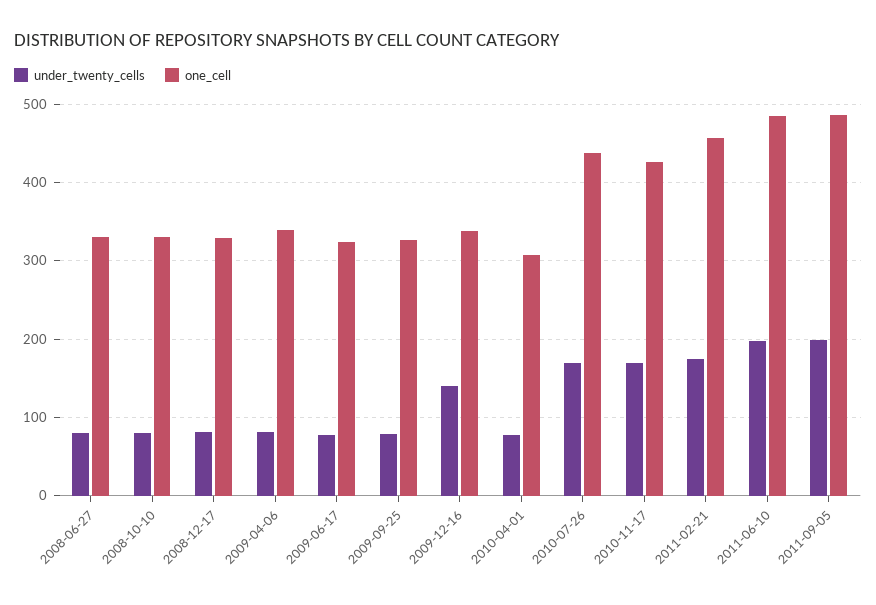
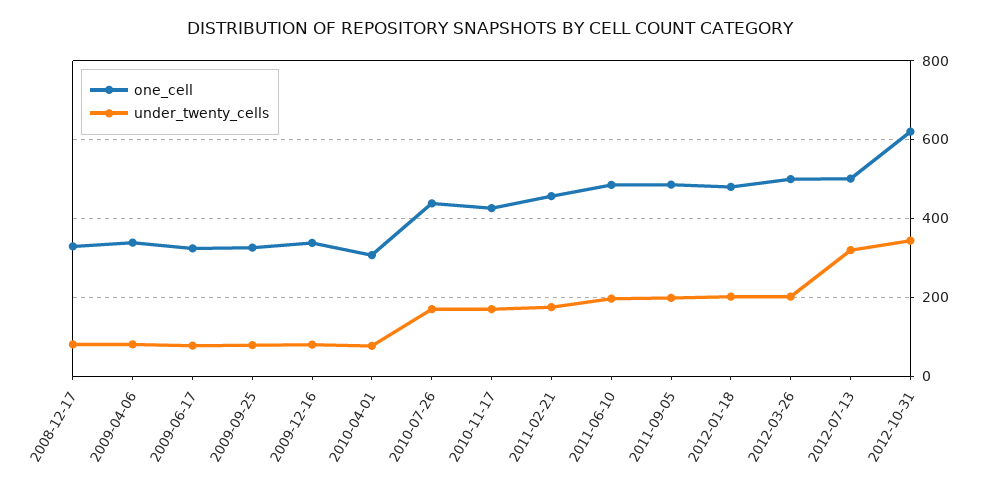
under_twenty_cells, 2008-06-27: 80 -> none
one_cell, 2008-06-27: 330 -> none
under_twenty_cells, 2008-10-10: 80 -> none
one_cell, 2008-10-10: 330 -> none
under_twenty_cells, 2009-12-16: 140 -> 80
one_cell, 2012-01-18: none -> 480
under_twenty_cells, 2012-01-18: none -> 200
one_cell, 2012-03-26: none -> 500
under_twenty_cells, 2012-03-26: none -> 200
one_cell, 2012-07-13: none -> 500
under_twenty_cells, 2012-07-13: none -> 320
one_cell, 2012-10-31: none -> 620
under_twenty_cells, 2012-10-31: none -> 340

